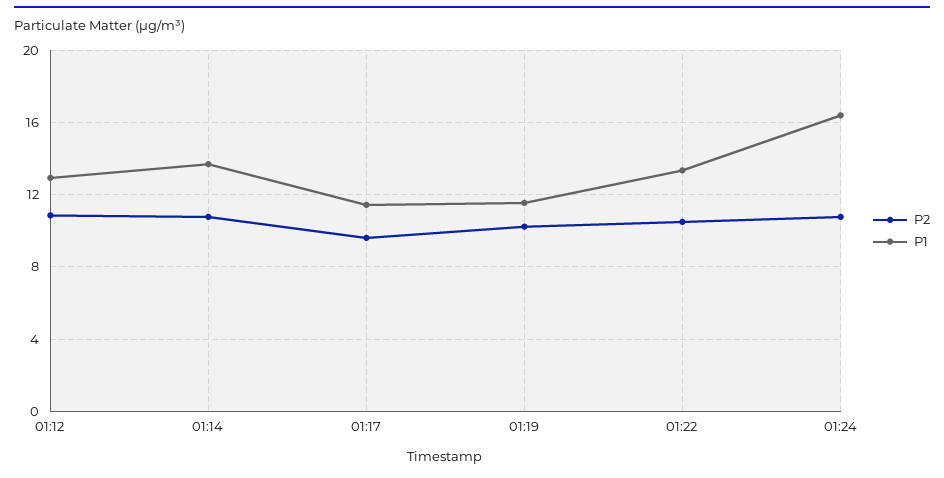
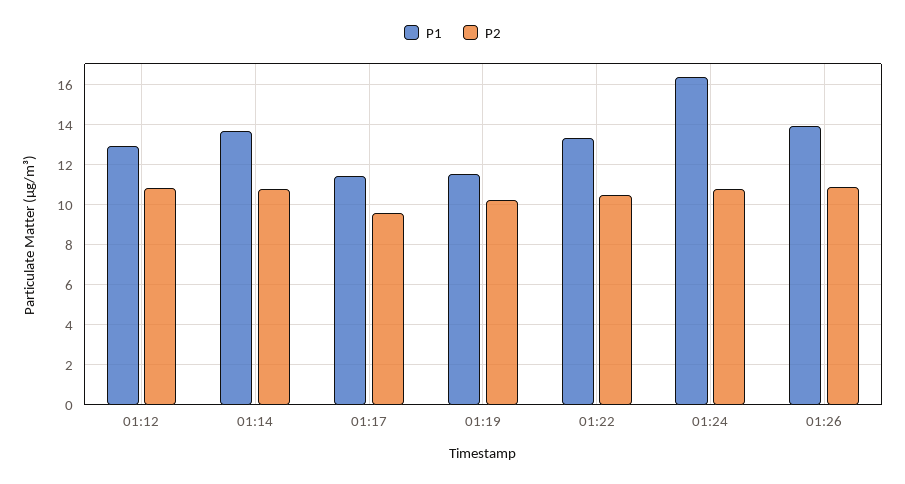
P1, 01:26: none -> 14
P2, 01:26: none -> 11

